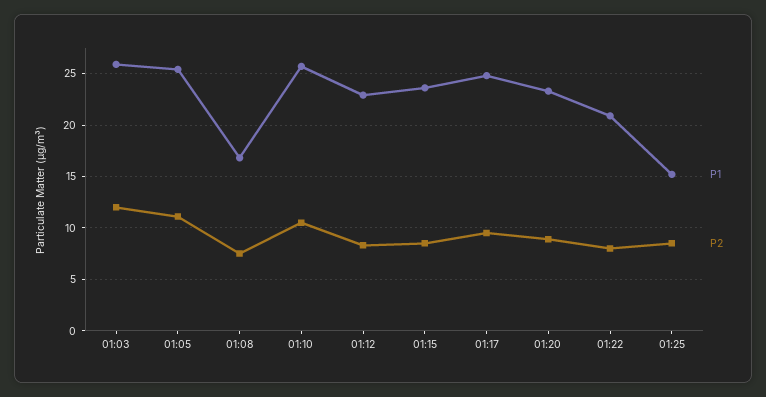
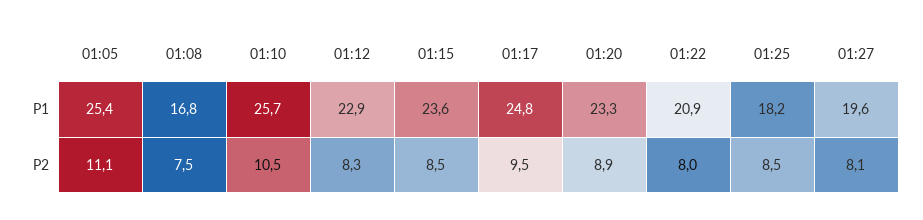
P1, 01:03: 26 -> none
P2, 01:03: 12 -> none
P1, 01:25: 15 -> 18.2
P1, 01:27: none -> 19.6
P2, 01:27: none -> 8.1

